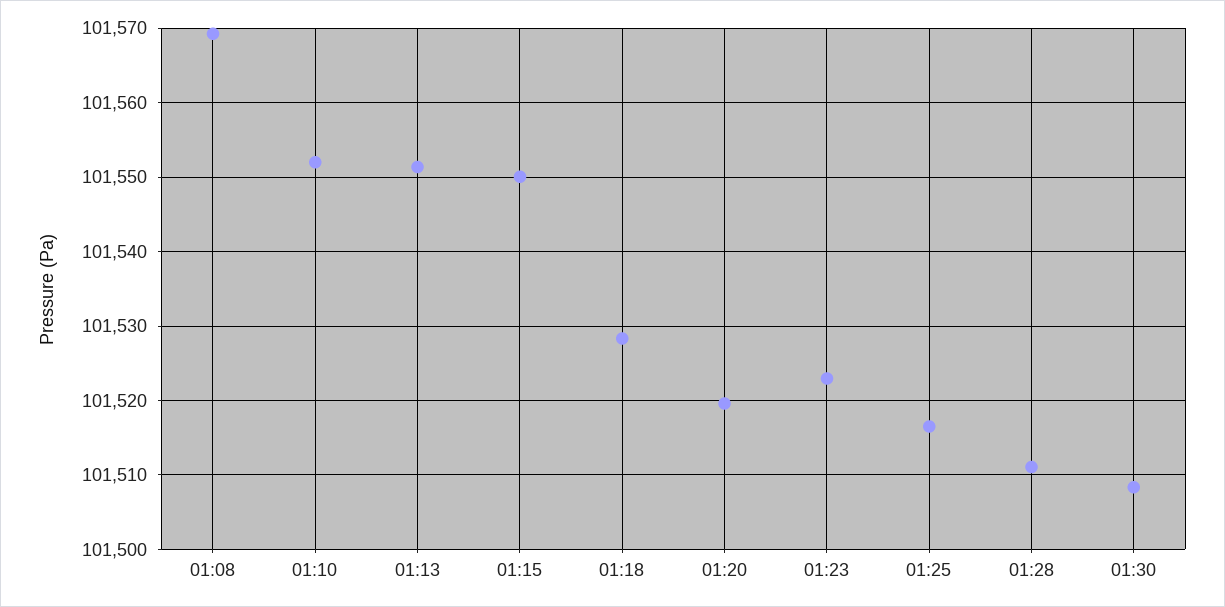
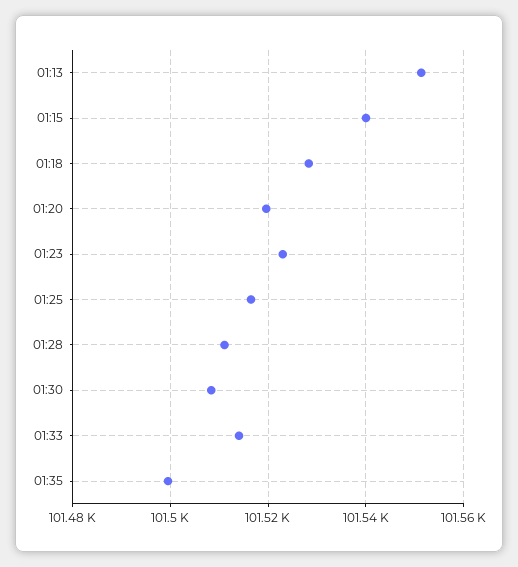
01:08: 101569 -> none
01:10: 101552 -> none
01:15: 101550 -> 101540
01:33: none -> 101514
01:35: none -> 101500

